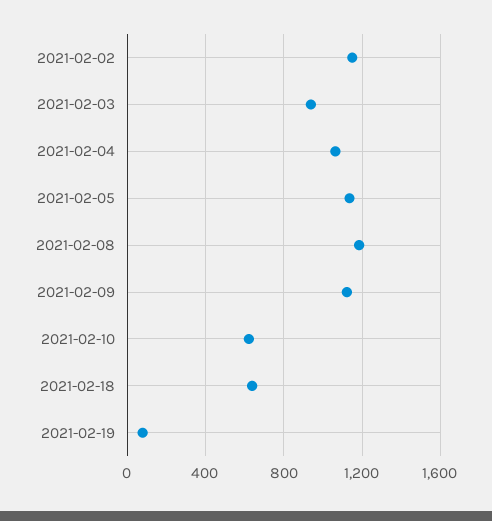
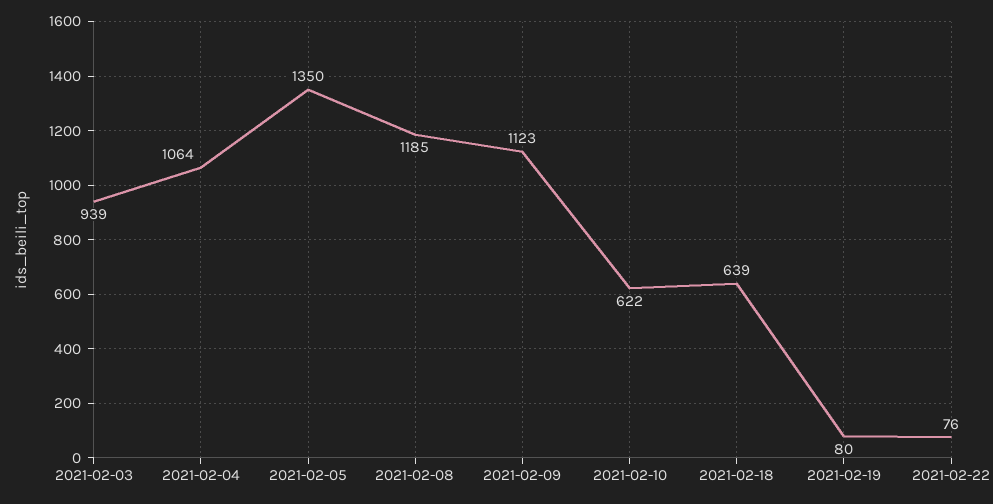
2021-02-02: 1150 -> none
2021-02-05: 1150 -> 1350
2021-02-22: none -> 76

